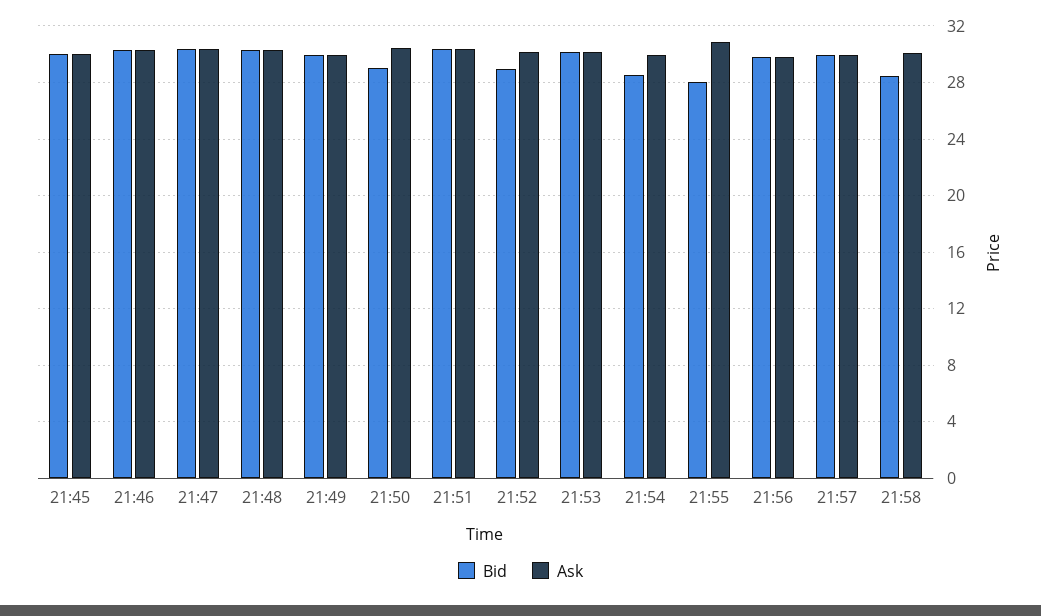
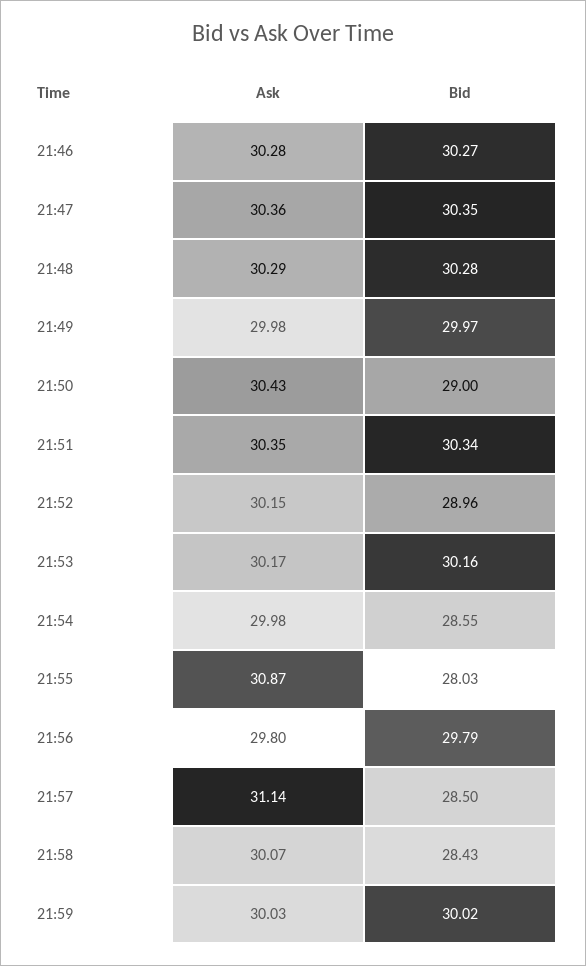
Bid, 21:45: 30 -> none
Ask, 21:45: 30 -> none
Bid, 21:57: 30 -> 28.5
Ask, 21:57: 30 -> 31.14
Ask, 21:59: none -> 30.03
Bid, 21:59: none -> 30.02

